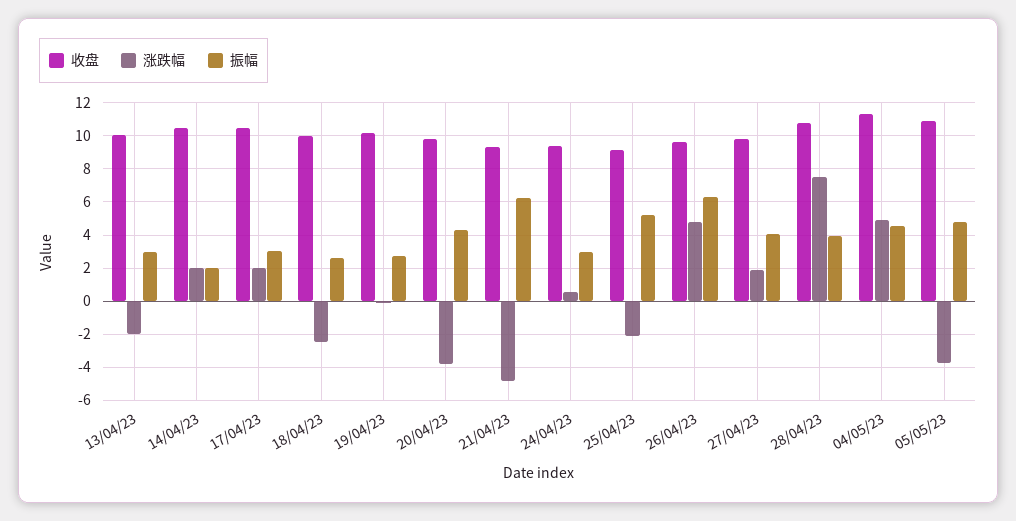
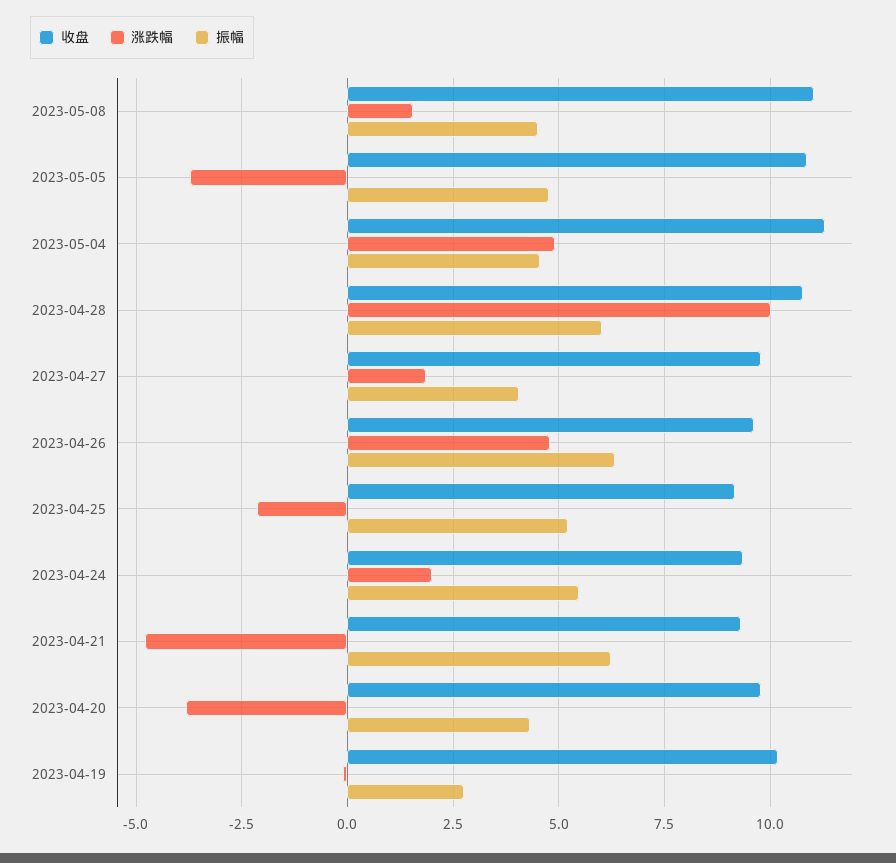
收盘, 13/04/23: 10 -> none
涨跌幅, 13/04/23: -2 -> none
振幅, 13/04/23: 3 -> none
收盘, 14/04/23: 10.5 -> none
涨跌幅, 14/04/23: 2 -> none
振幅, 14/04/23: 2 -> none
收盘, 17/04/23: 10.5 -> none
涨跌幅, 17/04/23: 2 -> none
振幅, 17/04/23: 3 -> none
收盘, 18/04/23: 10 -> none
涨跌幅, 18/04/23: -2.5 -> none
振幅, 18/04/23: 2.5 -> none
涨跌幅, 24/04/23: 0.5 -> 2
振幅, 24/04/23: 3 -> 5.5
涨跌幅, 28/04/23: 7.5 -> 10
振幅, 28/04/23: 4 -> 6
收盘, 2023-05-08: none -> 11
涨跌幅, 2023-05-08: none -> 1.5
振幅, 2023-05-08: none -> 4.5

